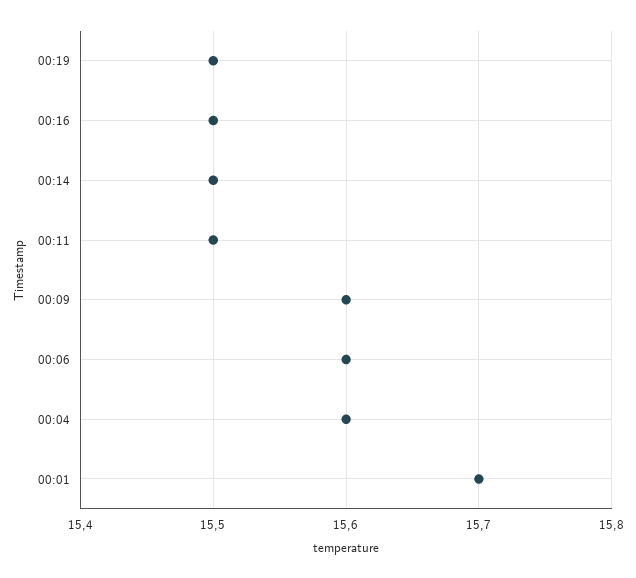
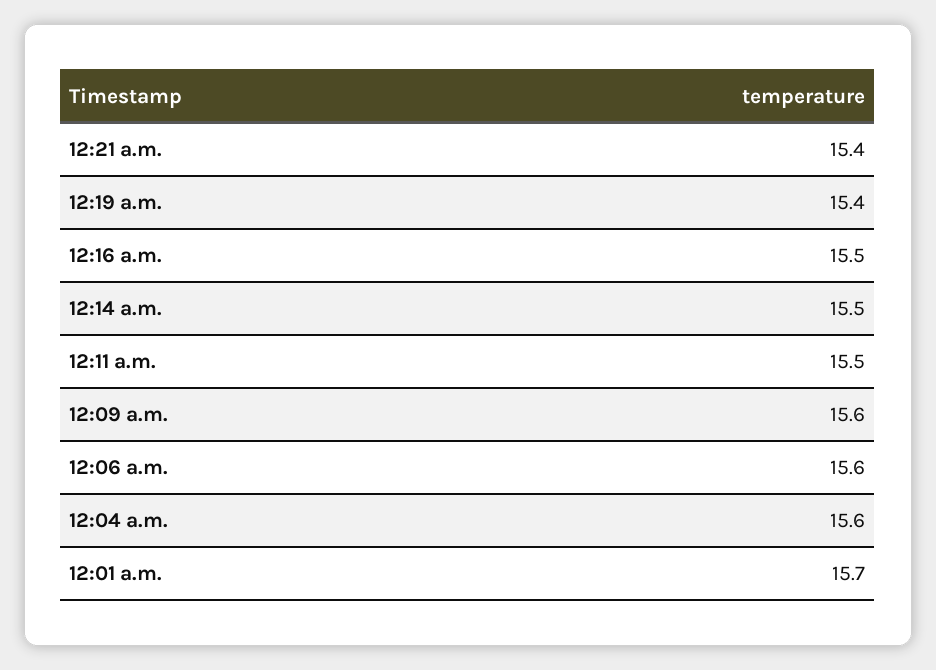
00:19: 15.5 -> 15.4
12:21 a.m.: none -> 15.4

